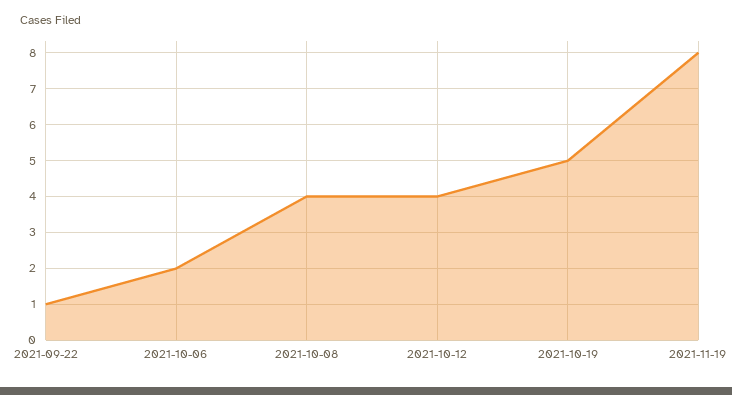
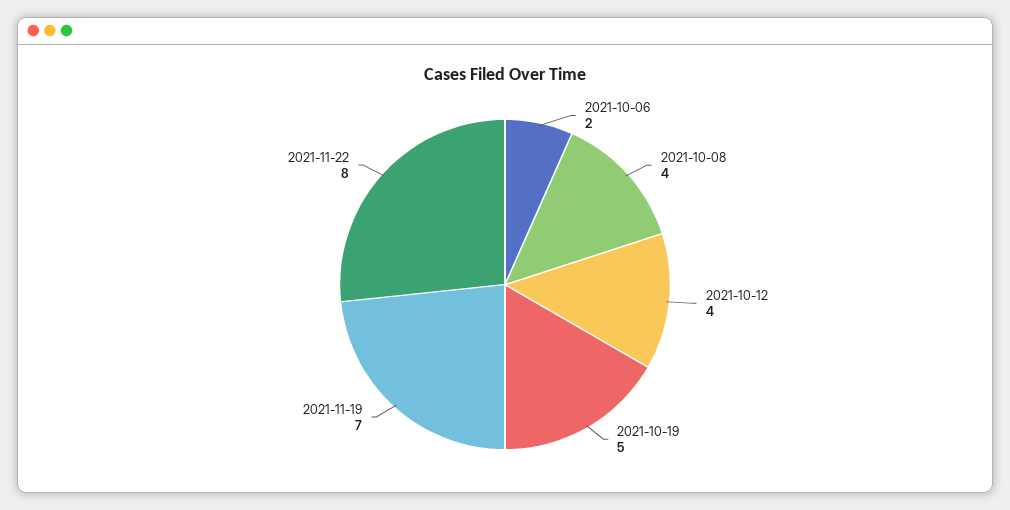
2021-09-22: 1 -> none
2021-11-19: 8 -> 7
2021-11-22: none -> 8

